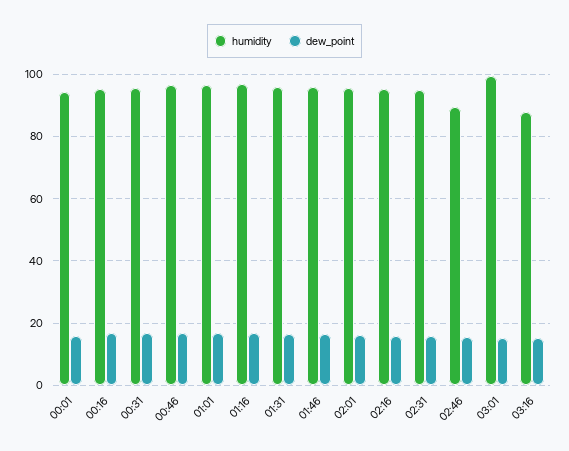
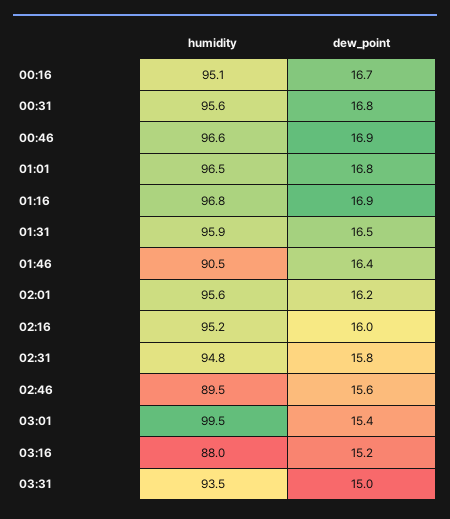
humidity, 00:01: 94 -> none
dew_point, 00:01: 16 -> none
humidity, 01:46: 96 -> 90.5
humidity, 03:31: none -> 93.5
dew_point, 03:31: none -> 15

